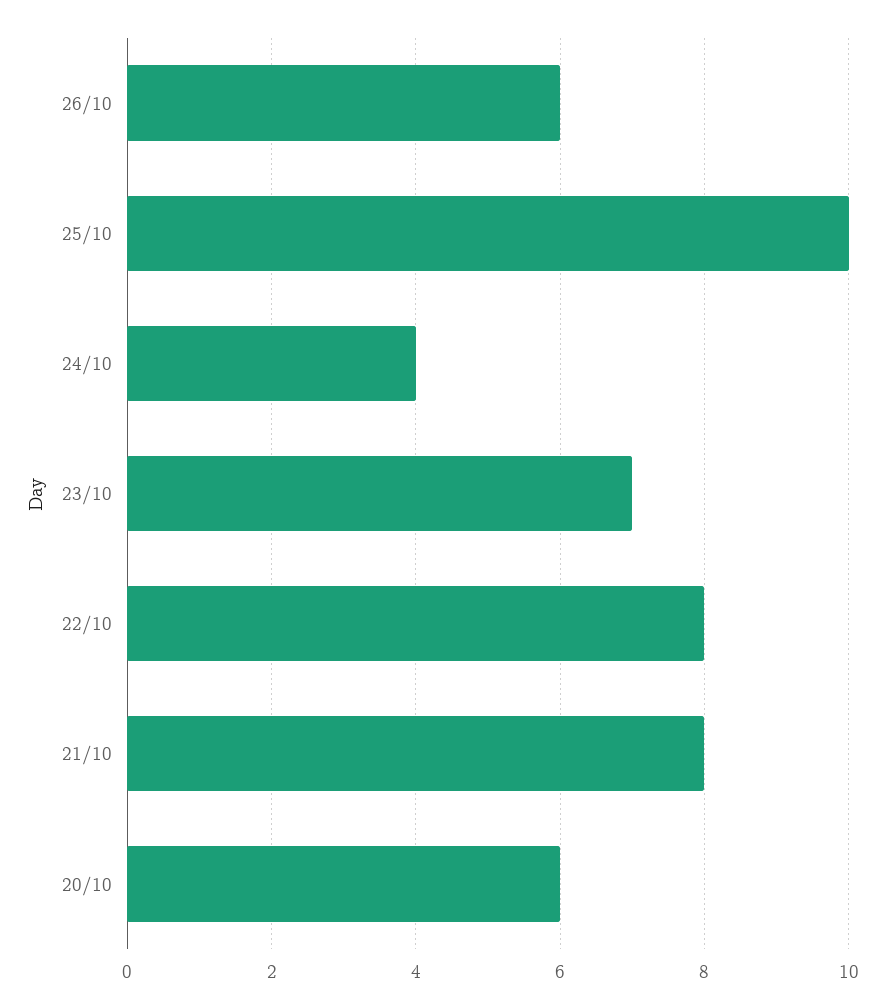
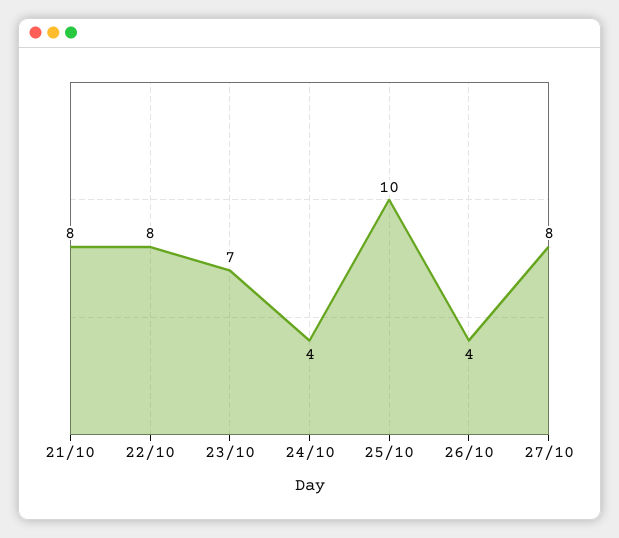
26/10: 6 -> 4
20/10: 6 -> none
27/10: none -> 8

